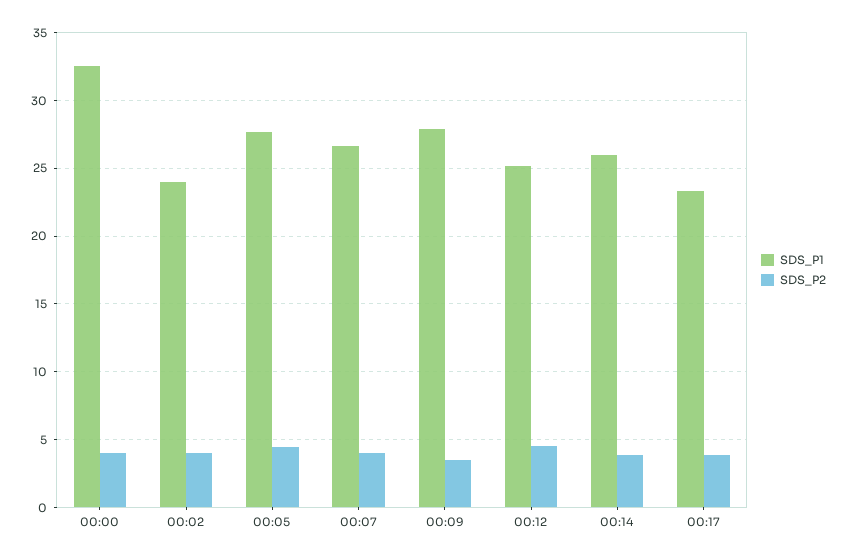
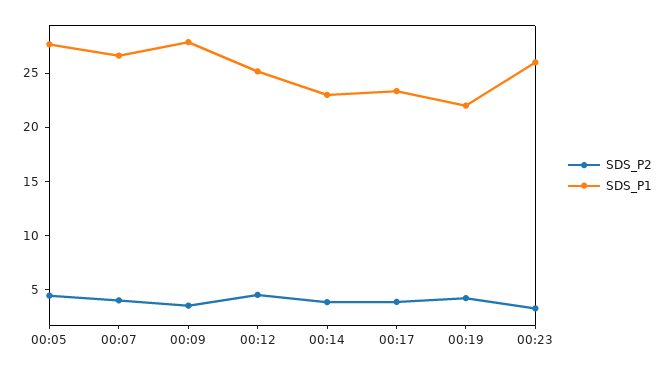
SDS_P1, 00:00: 32.5 -> none
SDS_P2, 00:00: 4 -> none
SDS_P1, 00:02: 24 -> none
SDS_P2, 00:02: 4 -> none
SDS_P1, 00:14: 26 -> 23
SDS_P2, 00:19: none -> 4
SDS_P1, 00:19: none -> 22
SDS_P2, 00:23: none -> 3
SDS_P1, 00:23: none -> 26

